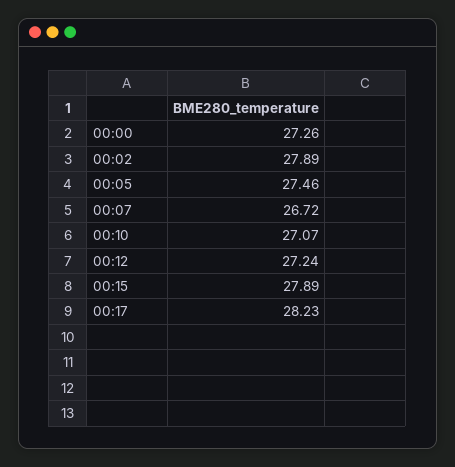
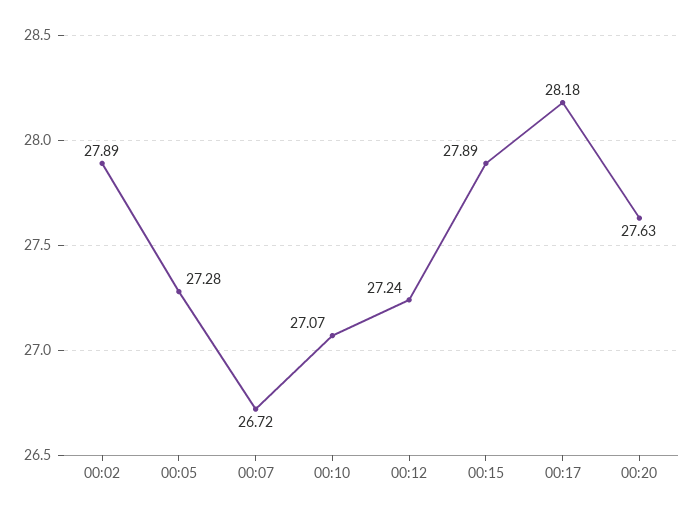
00:00: 27.26 -> none
00:05: 27.46 -> 27.28
00:17: 28.23 -> 28.18
00:20: none -> 27.63

